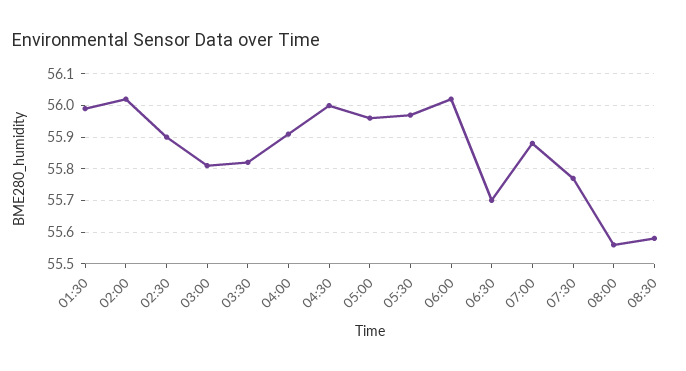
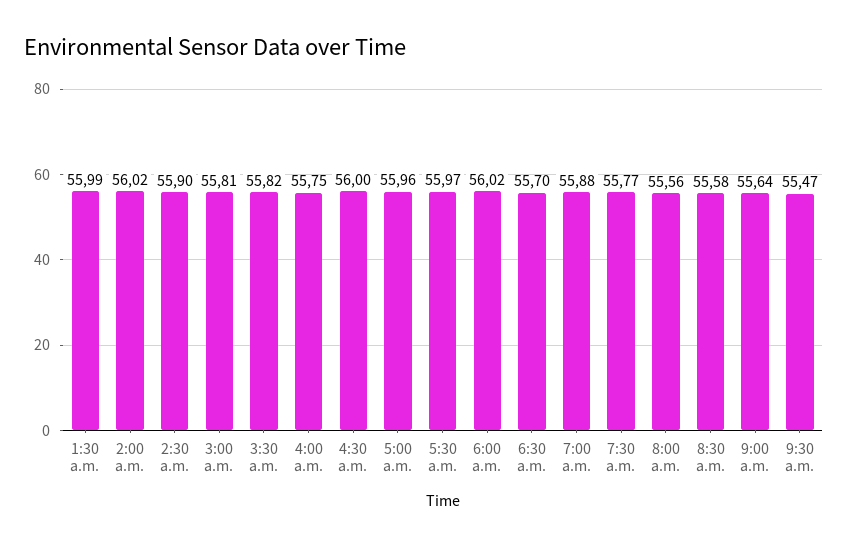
04:00: 55.9 -> 55.75
9:00 a.m.: none -> 55.64
9:30 a.m.: none -> 55.47

